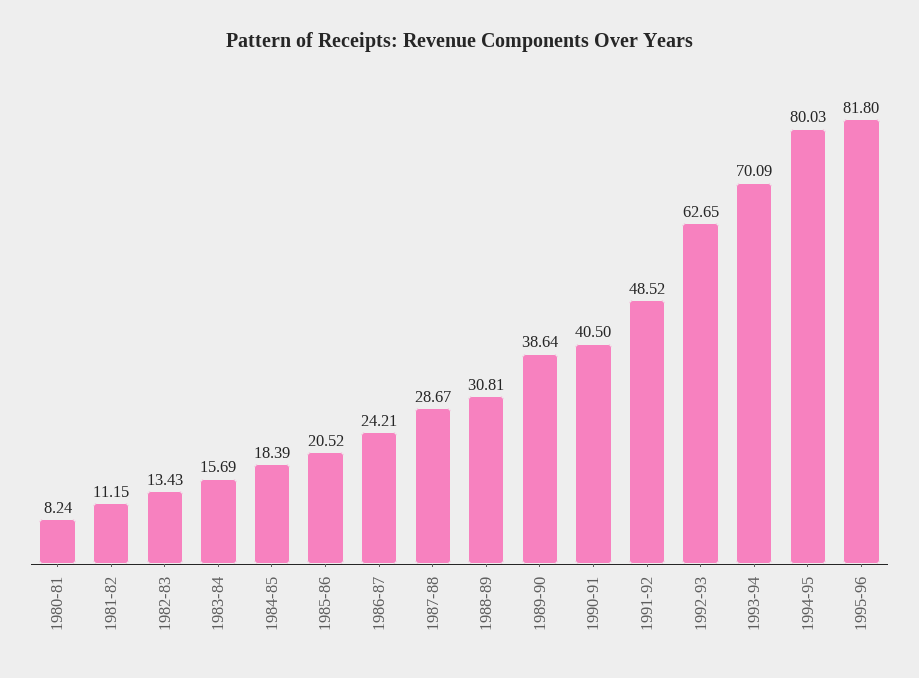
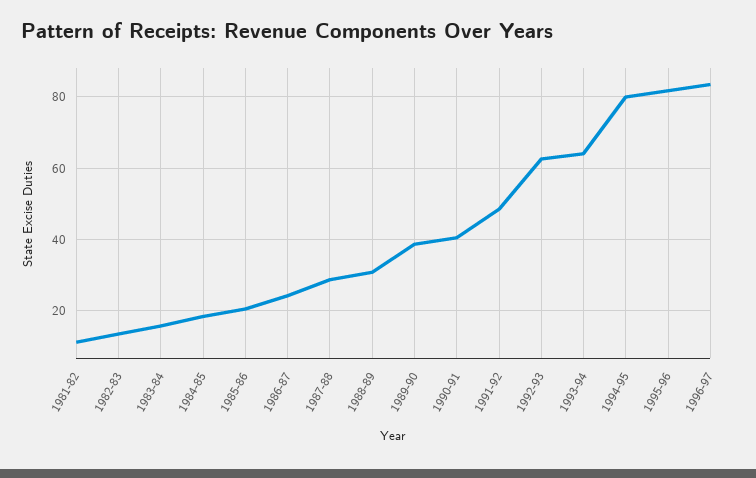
1980-81: 8.24 -> none
1993-94: 70.09 -> 64
1996-97: none -> 84

